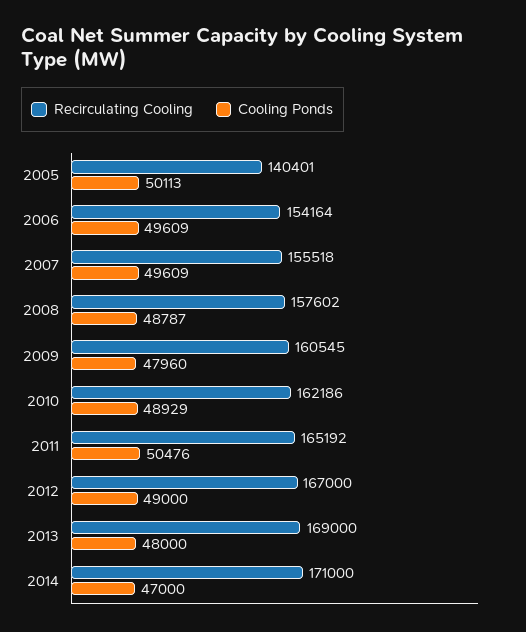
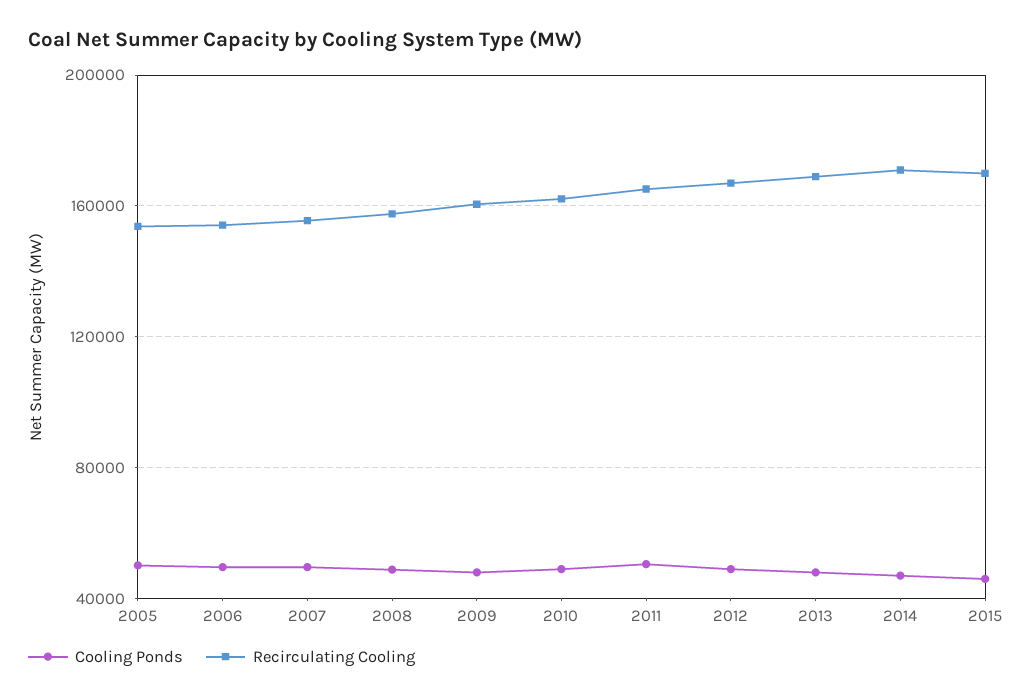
Recirculating Cooling, 2005: 140401 -> 155000
Cooling Ponds, 2015: none -> 45000
Recirculating Cooling, 2015: none -> 170000

